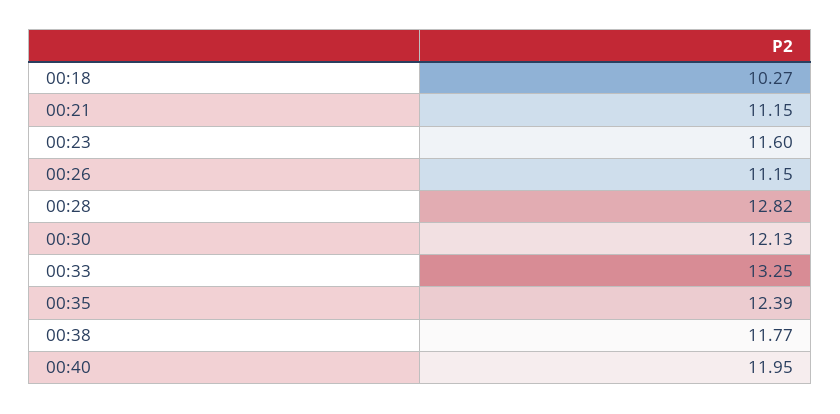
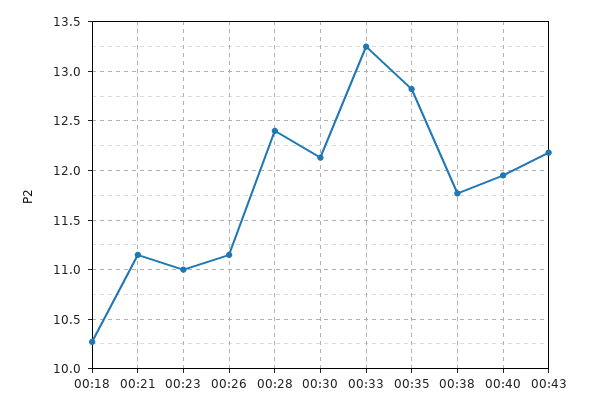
00:23: 11.6 -> 11
00:28: 12.82 -> 12.4
00:35: 12.39 -> 12.8
00:43: none -> 12.2

